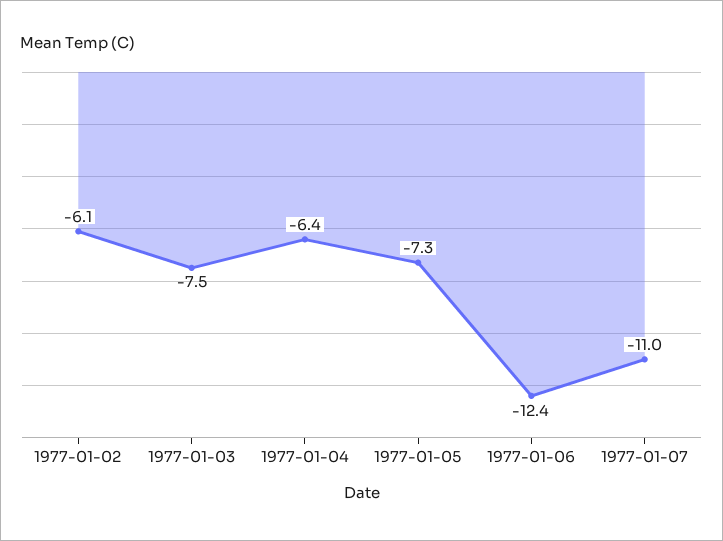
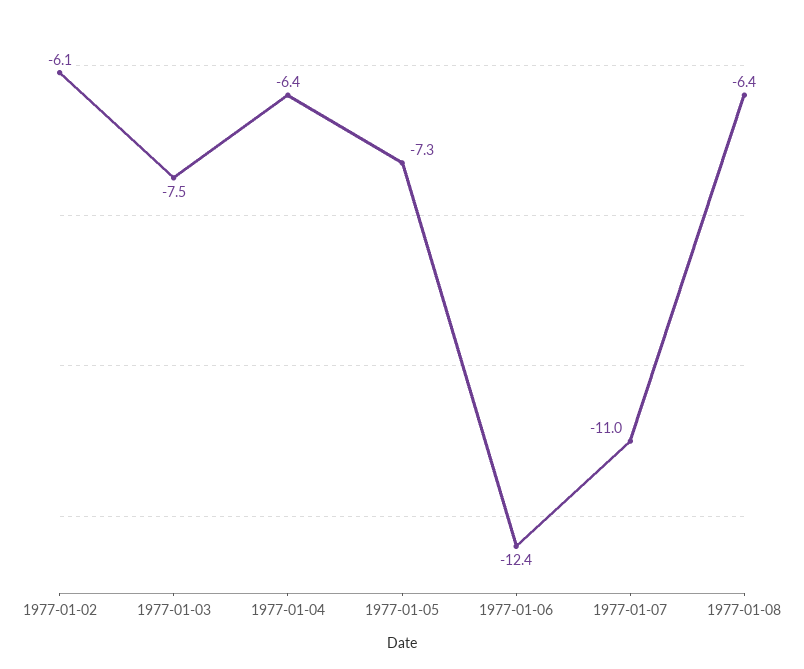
1977-01-08: none -> -6.4

